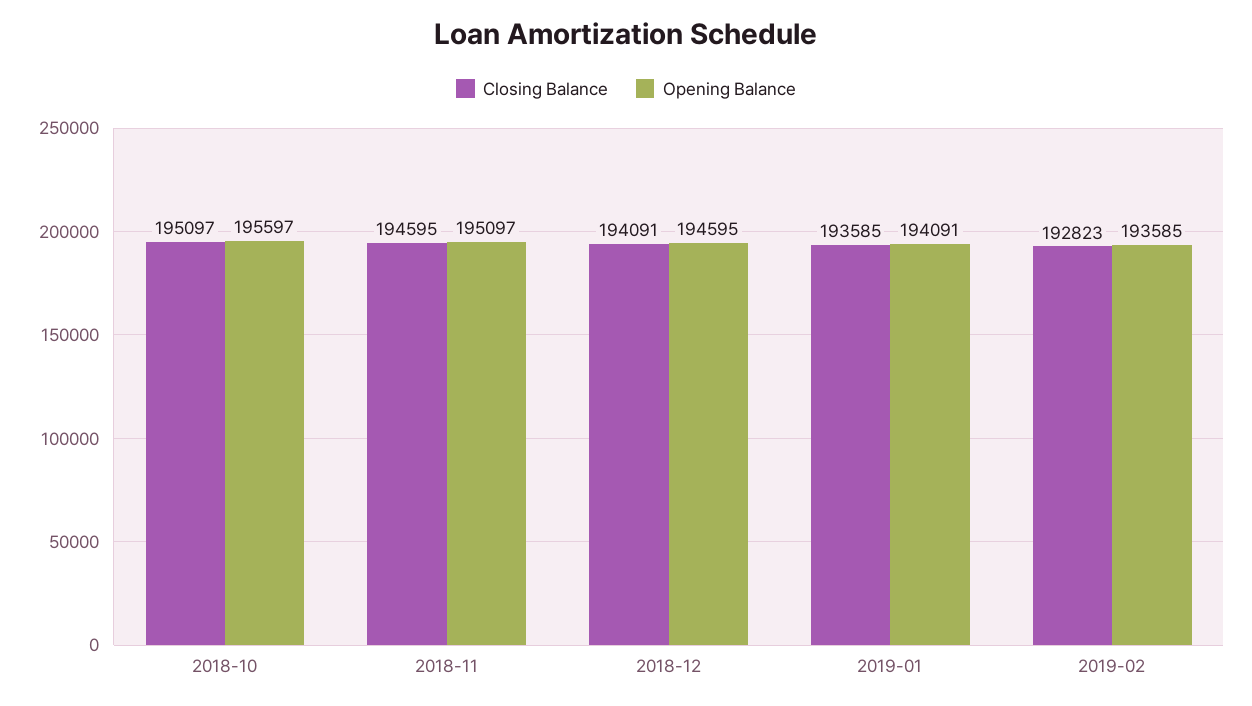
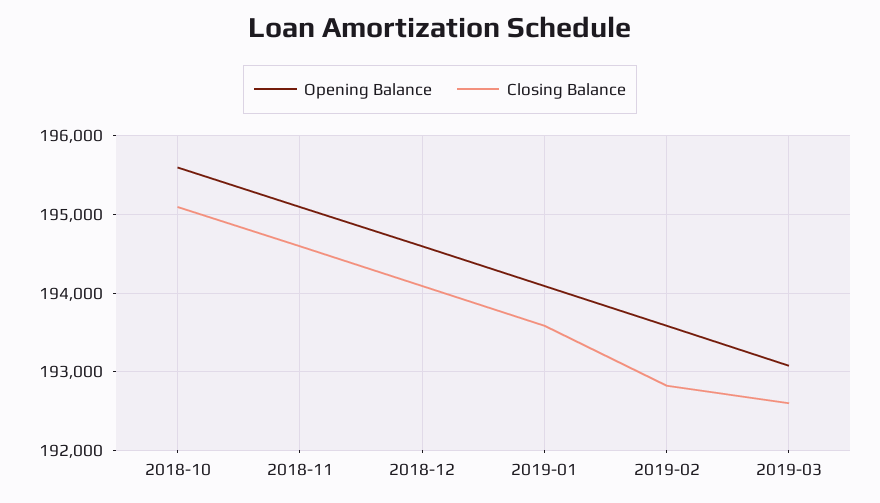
Opening Balance, 2019-03: none -> 193100
Closing Balance, 2019-03: none -> 192600

